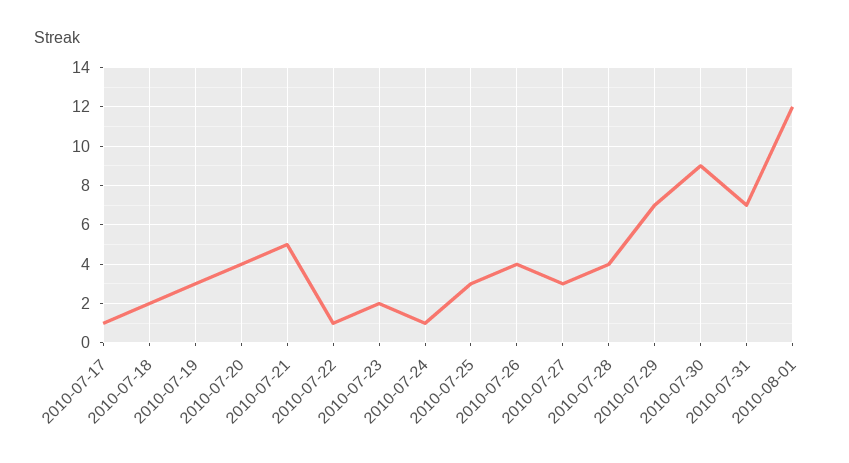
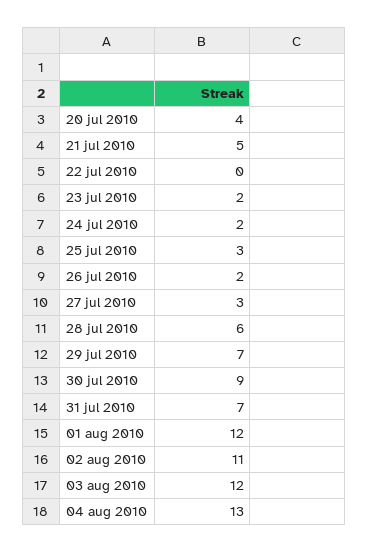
2010-07-17: 1 -> none
2010-07-18: 2 -> none
2010-07-19: 3 -> none
2010-07-22: 1 -> 0
2010-07-24: 1 -> 2
2010-07-26: 4 -> 2
2010-07-28: 4 -> 6
02 aug 2010: none -> 11
03 aug 2010: none -> 12
04 aug 2010: none -> 13

